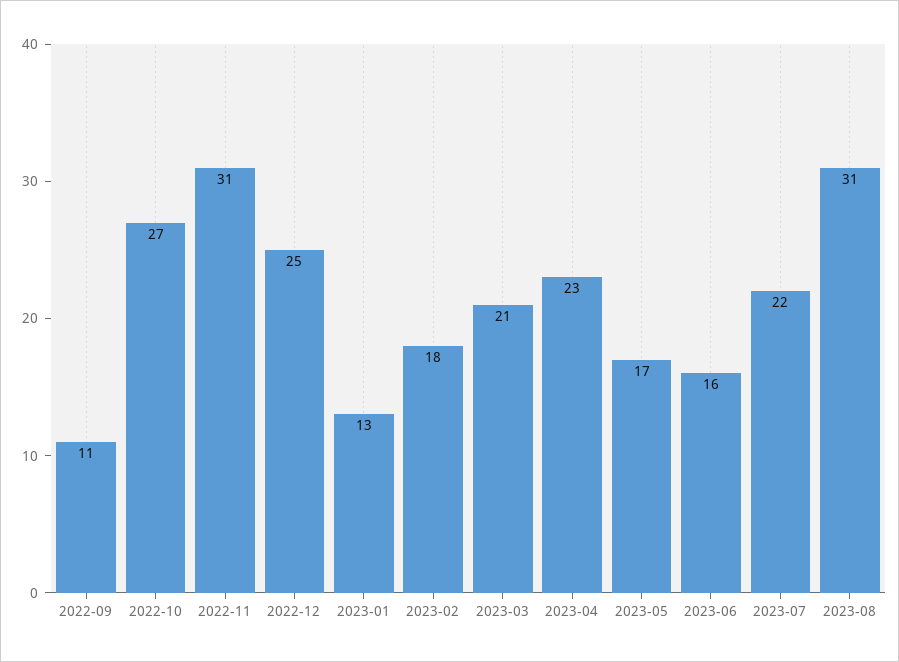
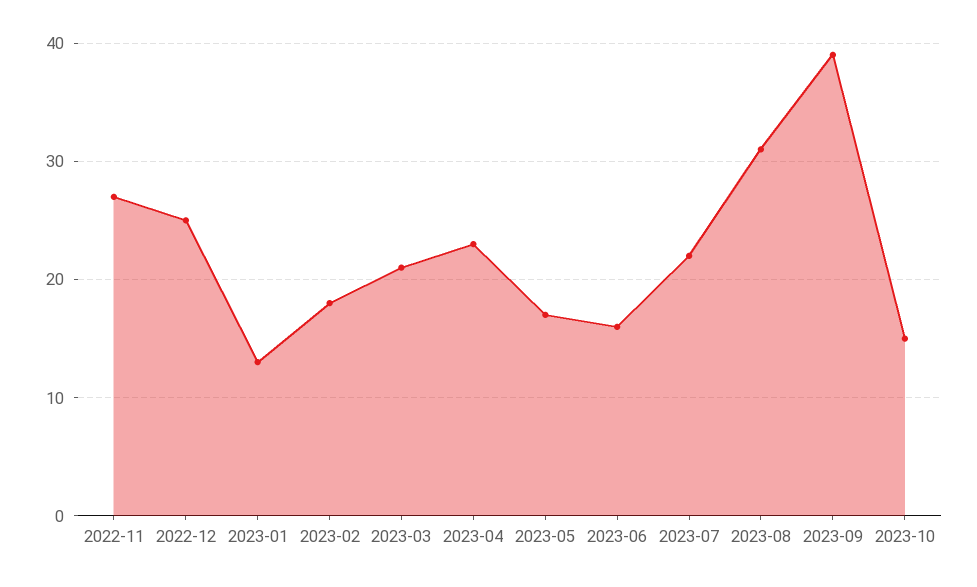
2022-09: 11 -> none
2022-10: 27 -> none
2022-11: 31 -> 27
2023-09: none -> 39
2023-10: none -> 15

